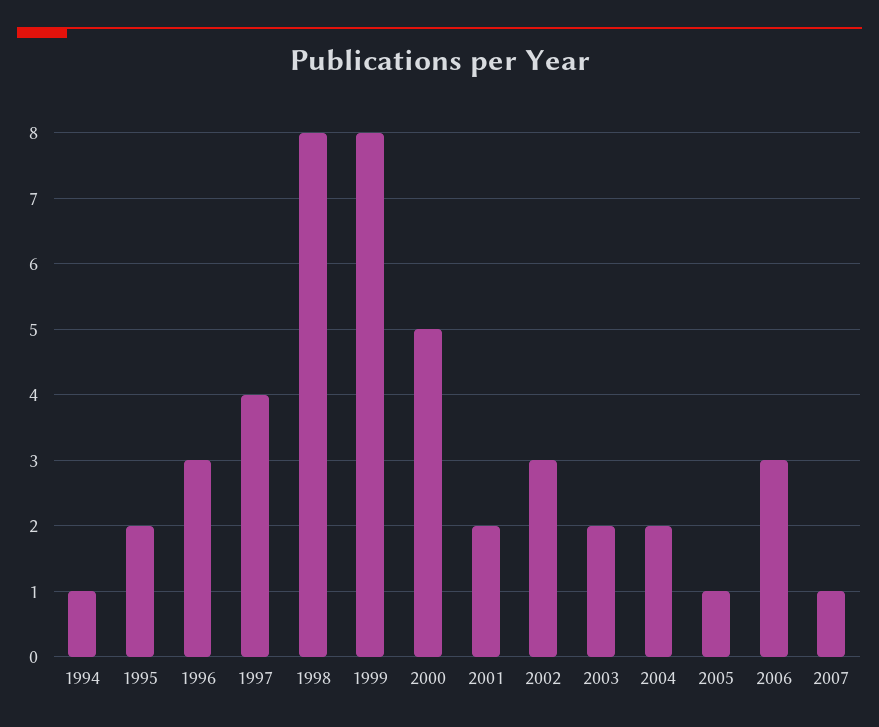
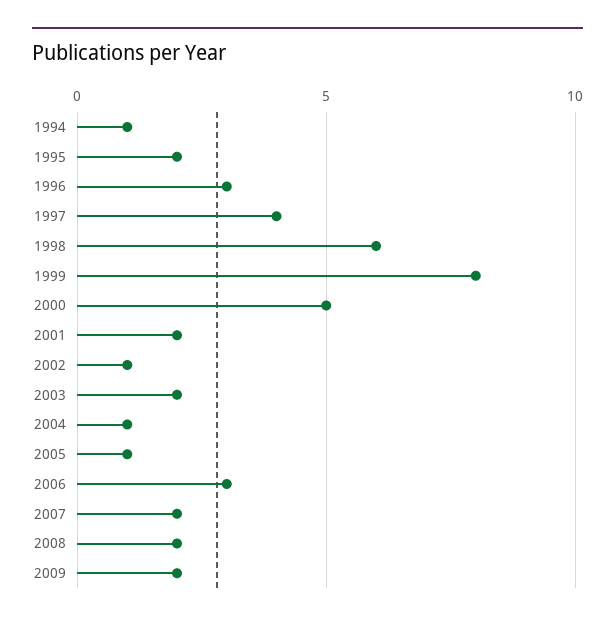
1998: 8 -> 6
2002: 3 -> 1
2004: 2 -> 1
2007: 1 -> 2
2008: none -> 2
2009: none -> 2

